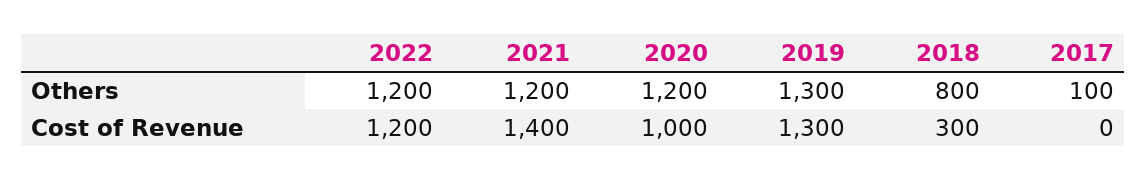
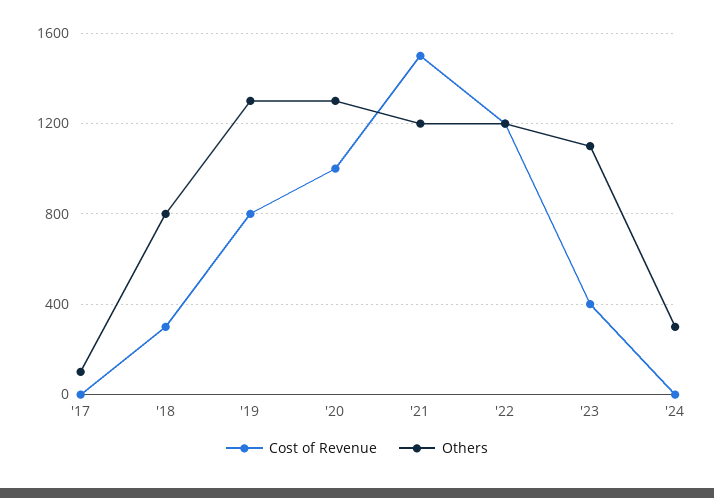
Others, 2020: 1200 -> 1300
Cost of Revenue, 2021: 1400 -> 1500
Cost of Revenue, 2019: 1300 -> 800
Cost of Revenue, '23: none -> 400
Others, '23: none -> 1100
Cost of Revenue, '24: none -> 0
Others, '24: none -> 300

